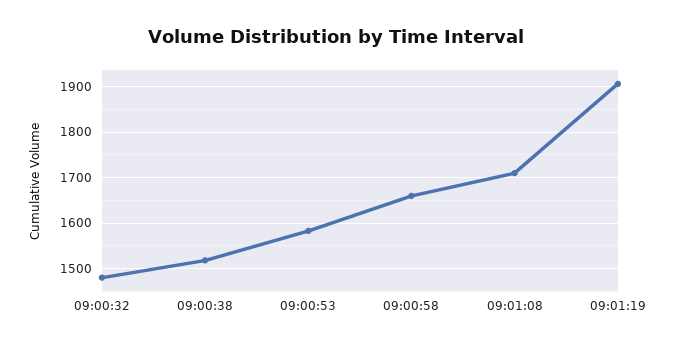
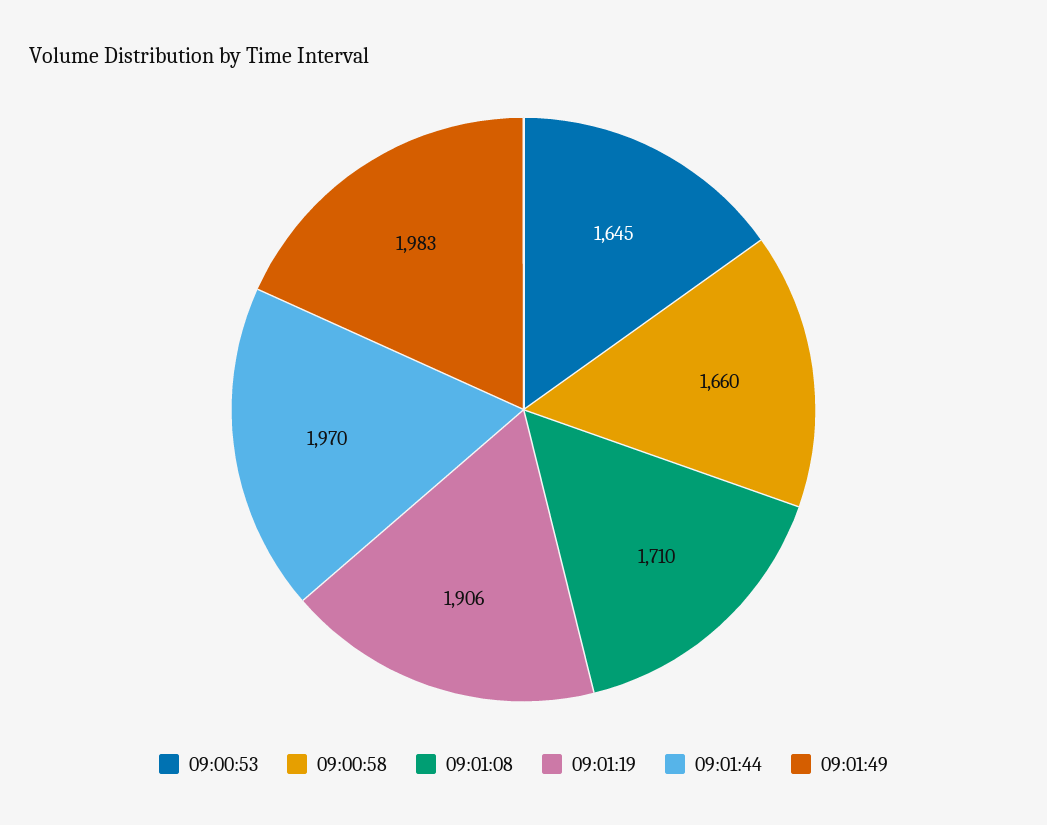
09:00:32: 1480 -> none
09:00:38: 1520 -> none
09:00:53: 1580 -> 1645
09:01:44: none -> 1970
09:01:49: none -> 1983

